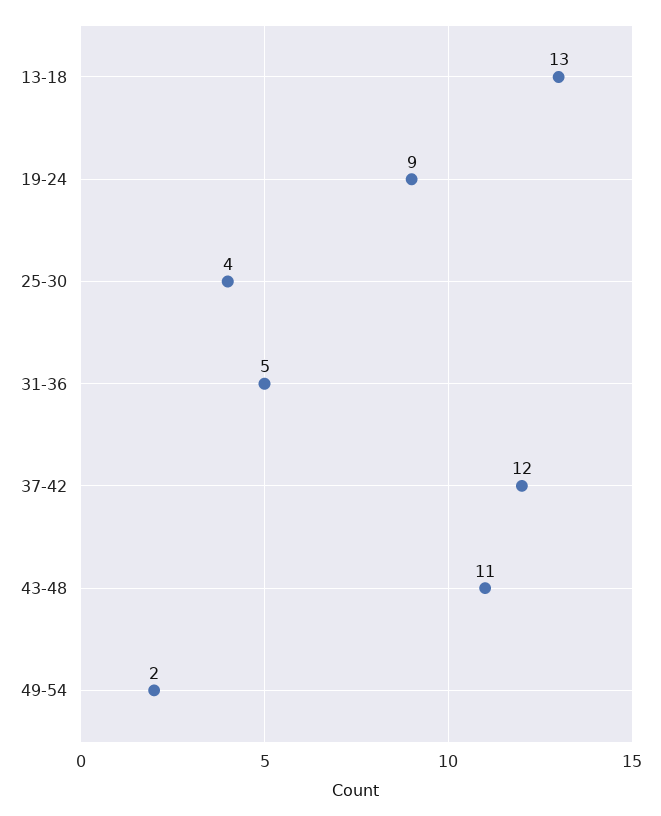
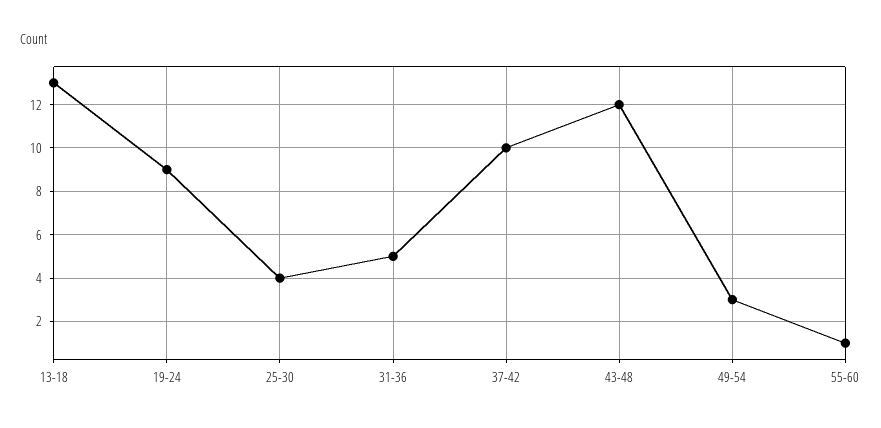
37-42: 12 -> 10
43-48: 11 -> 12
49-54: 2 -> 3
55-60: none -> 1

